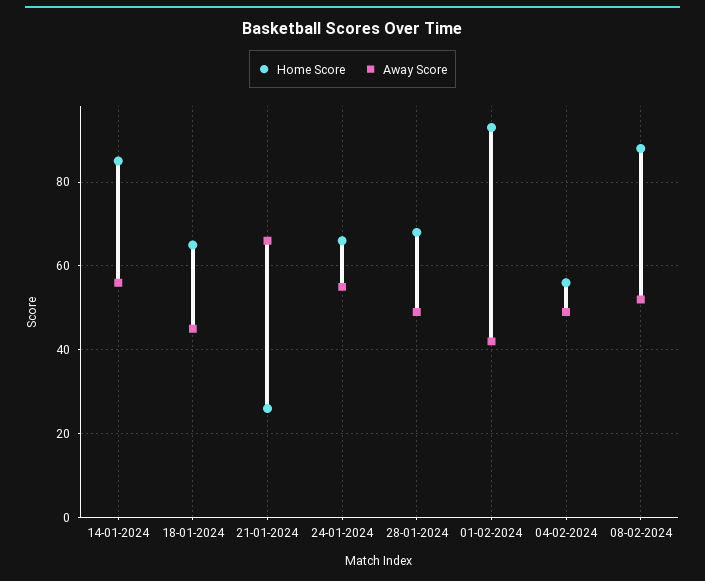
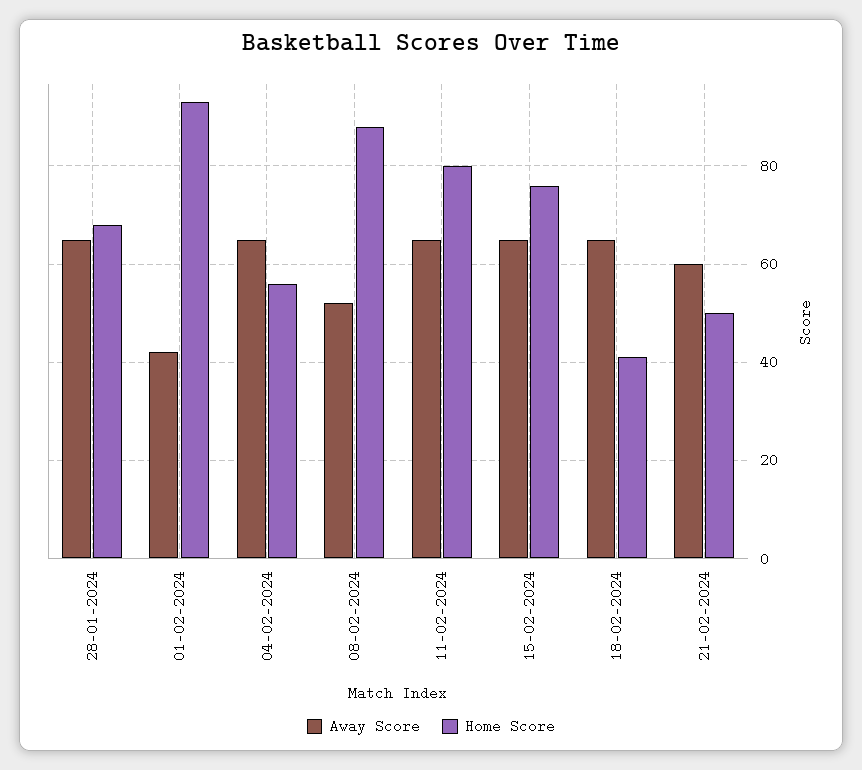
Home Score, 14-01-2024: 85 -> none
Away Score, 14-01-2024: 55 -> none
Home Score, 18-01-2024: 65 -> none
Away Score, 18-01-2024: 45 -> none
Home Score, 21-01-2024: 25 -> none
Away Score, 21-01-2024: 65 -> none
Home Score, 24-01-2024: 65 -> none
Away Score, 24-01-2024: 55 -> none
Away Score, 28-01-2024: 50 -> 65
Away Score, 04-02-2024: 50 -> 65
Away Score, 11-02-2024: none -> 65
Home Score, 11-02-2024: none -> 80
Away Score, 15-02-2024: none -> 65
Home Score, 15-02-2024: none -> 75
Away Score, 18-02-2024: none -> 65
Home Score, 18-02-2024: none -> 40
Away Score, 21-02-2024: none -> 60
Home Score, 21-02-2024: none -> 50

